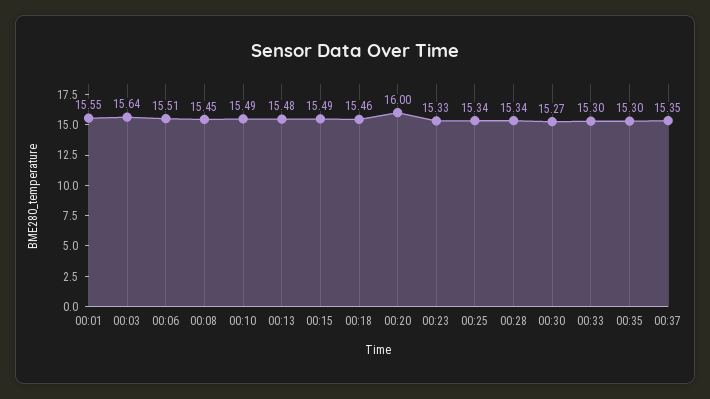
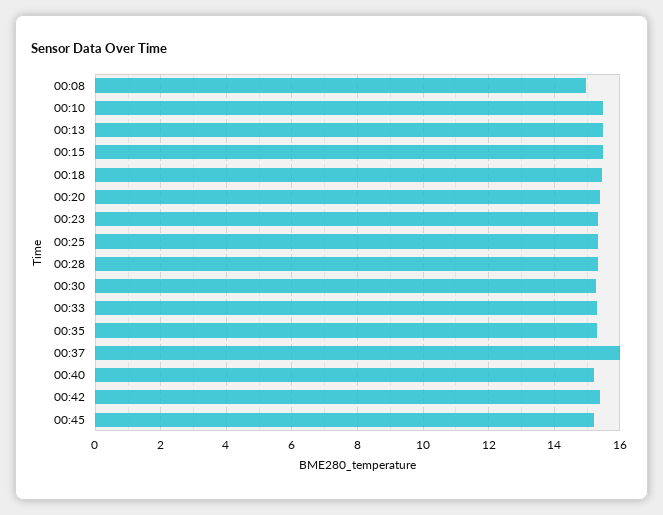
00:01: 15.55 -> none
00:03: 15.64 -> none
00:06: 15.51 -> none
00:08: 15.45 -> 15
00:20: 16 -> 15.4
00:37: 15.35 -> 16
00:40: none -> 15.2
00:42: none -> 15.4
00:45: none -> 15.2

